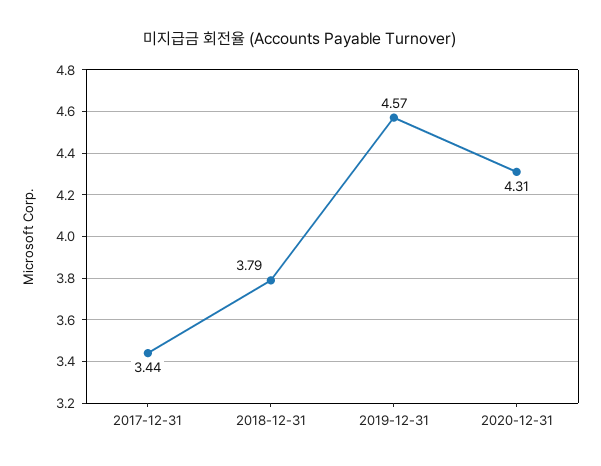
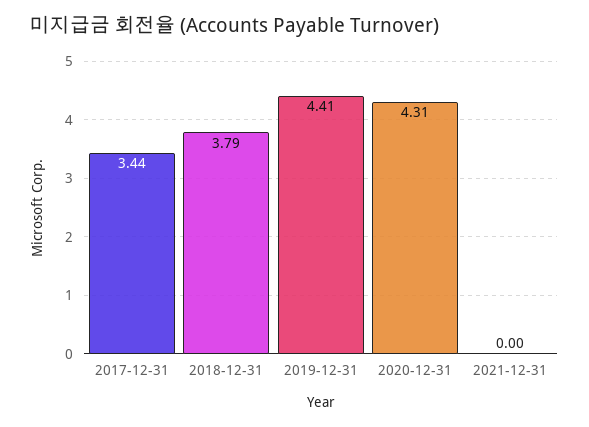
2019-12-31: 4.57 -> 4.41
2021-12-31: none -> 0

